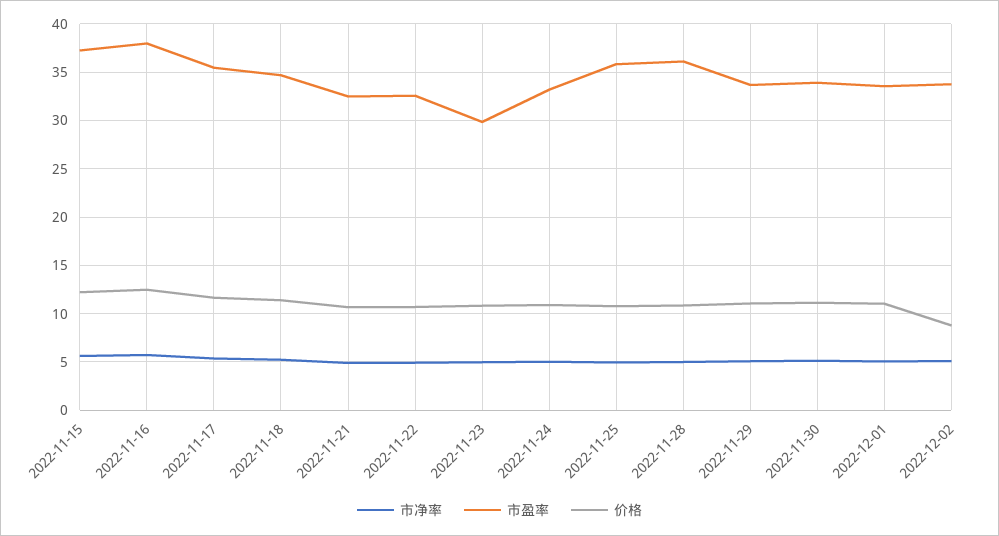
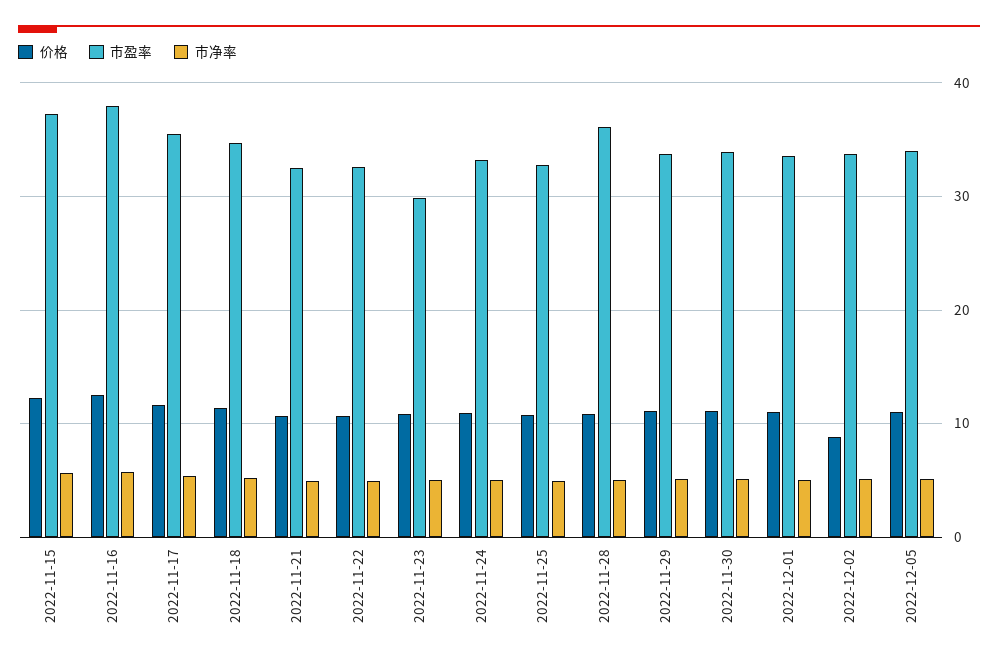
市盈率, 2022-11-25: 36 -> 33
价格, 2022-12-05: none -> 11
市盈率, 2022-12-05: none -> 34
市净率, 2022-12-05: none -> 5

